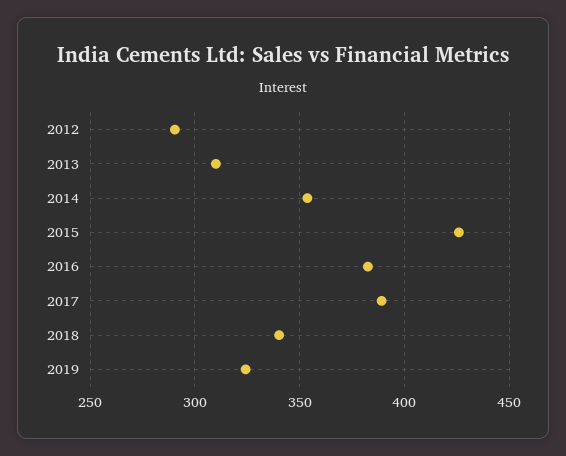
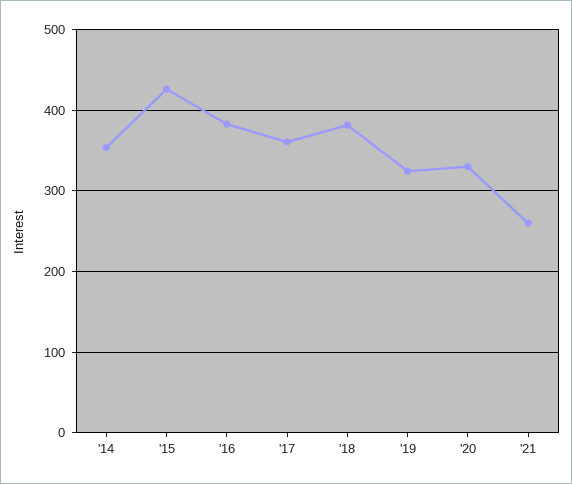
2012: 290 -> none
2013: 310 -> none
2017: 390 -> 360
2018: 340 -> 380
'20: none -> 330
'21: none -> 260

